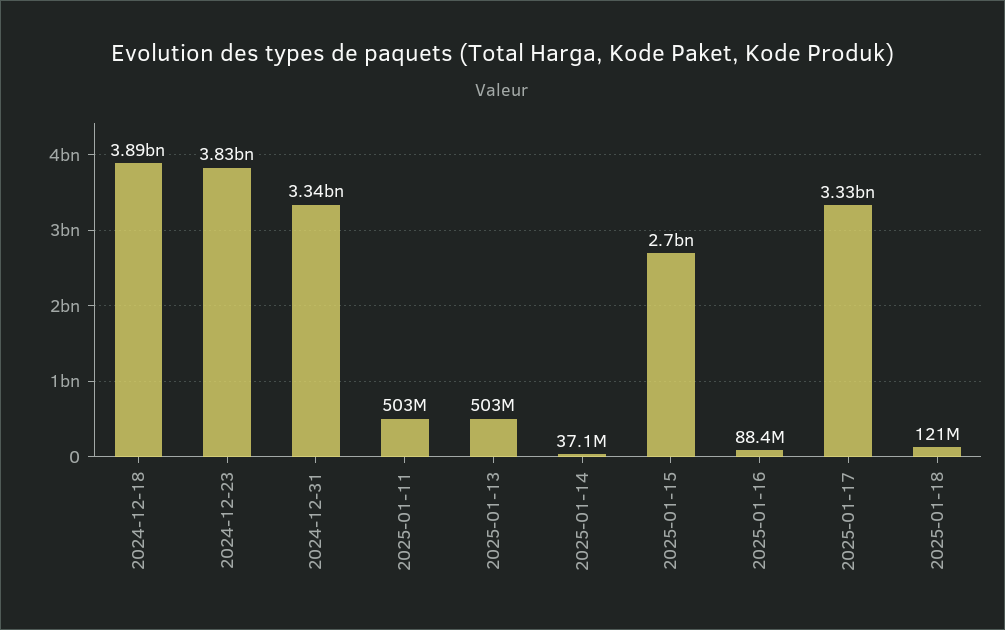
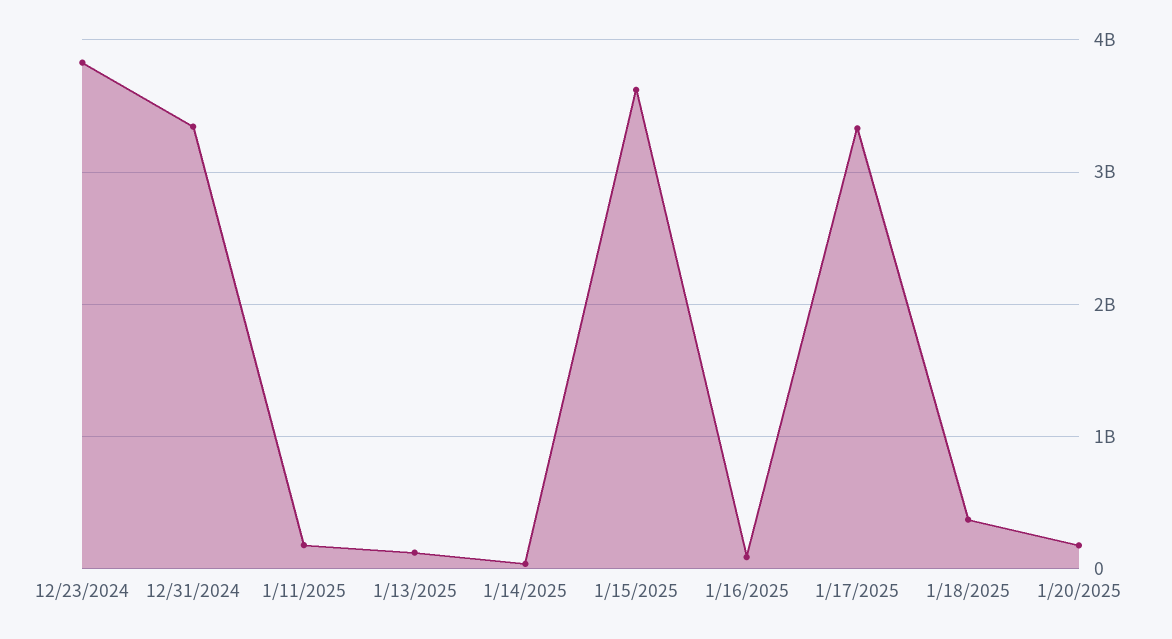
2024-12-18: 3890000000 -> none
2025-01-11: 503000000 -> 200000000
2025-01-13: 503000000 -> 100000000
2025-01-15: 2700000000 -> 3600000000
2025-01-18: 121000000 -> 400000000
1/20/2025: none -> 200000000

